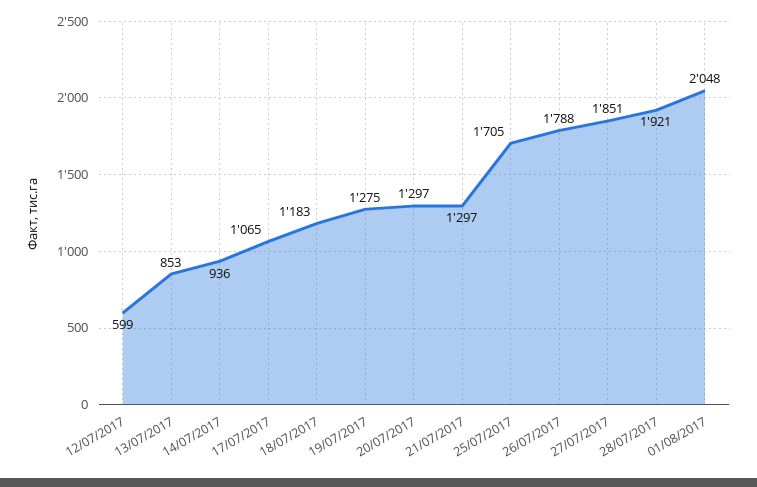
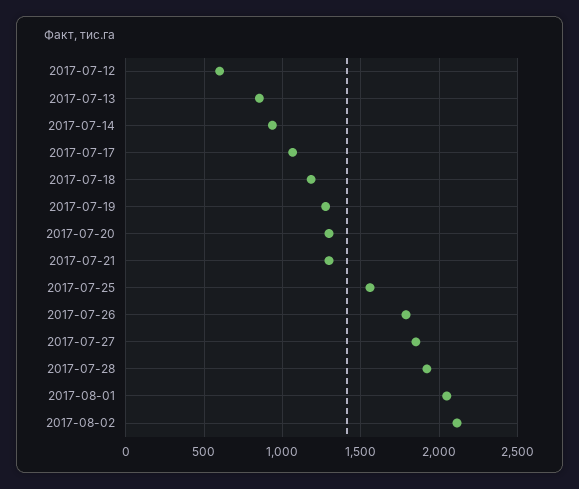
25/07/2017: 1705 -> 1550
2017-08-02: none -> 2100

